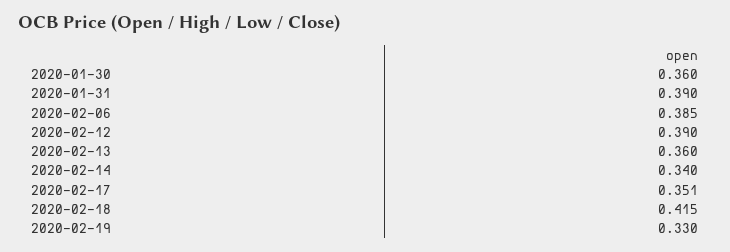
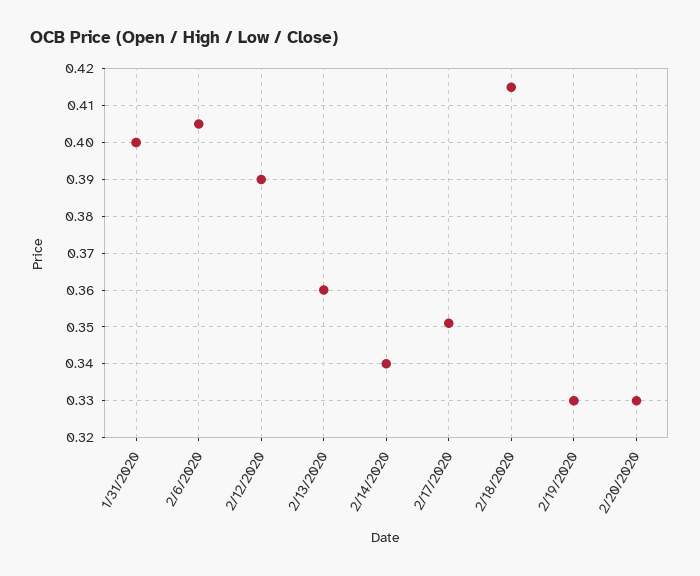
2020-01-30: 0.36 -> none
2020-01-31: 0.39 -> 0.4
2020-02-06: 0.385 -> 0.405
2/20/2020: none -> 0.33

